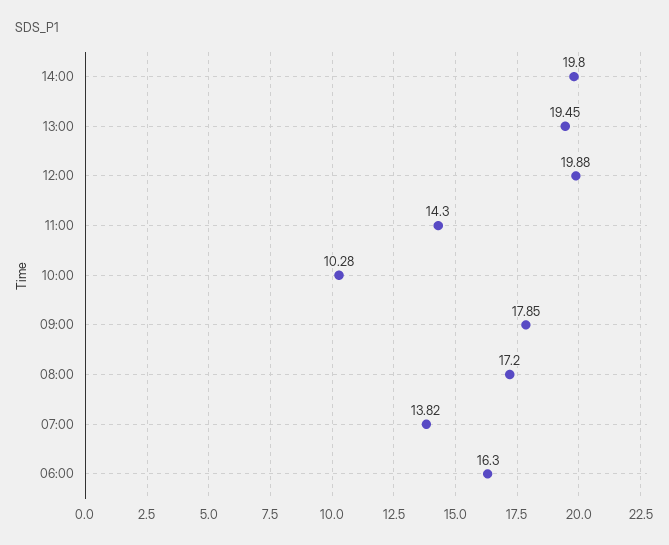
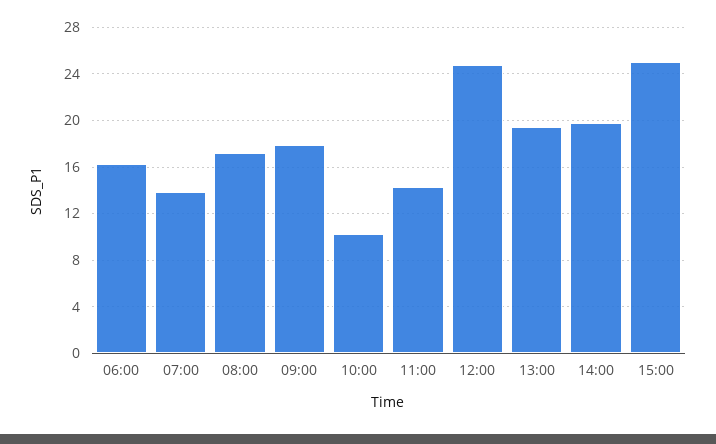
12:00: 19.88 -> 25
15:00: none -> 25

